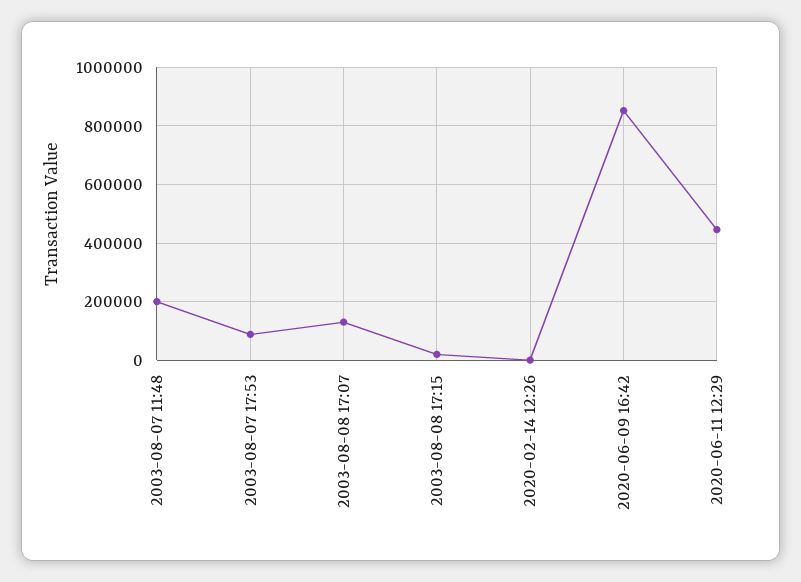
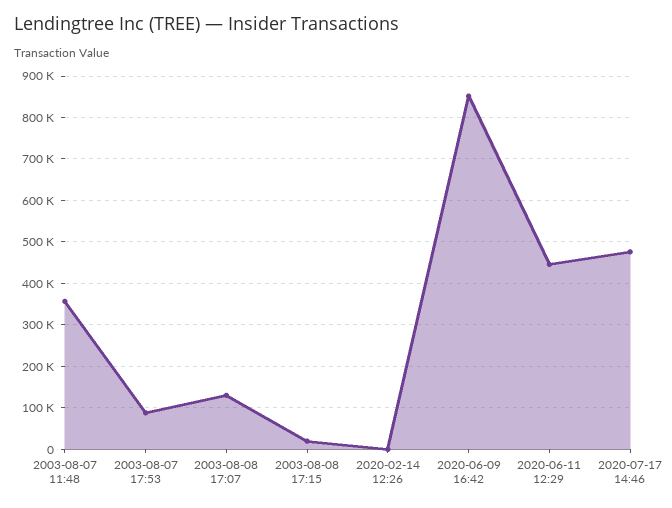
2003-08-07 11:48: 200000 -> 360000
2020-07-17 14:46: none -> 480000

